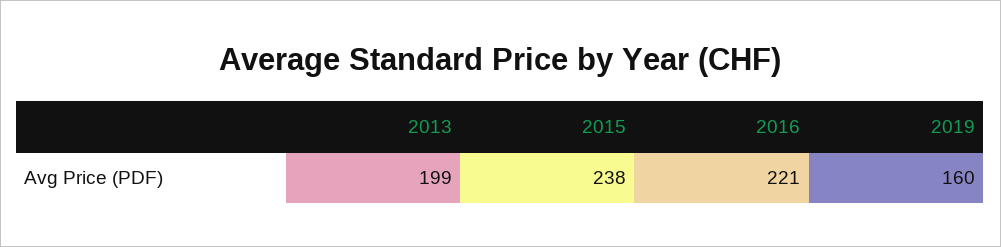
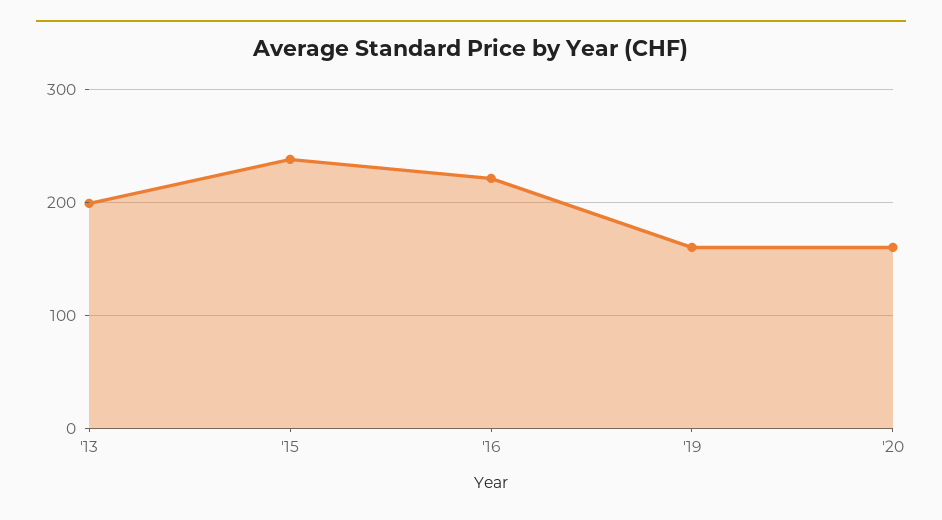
'20: none -> 160

